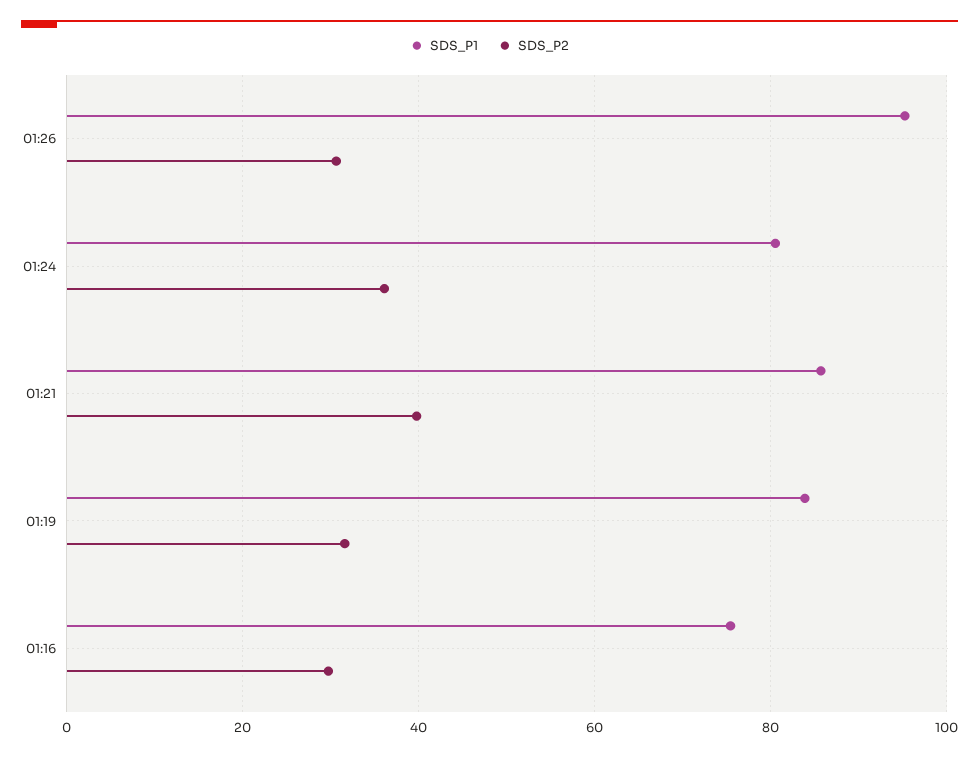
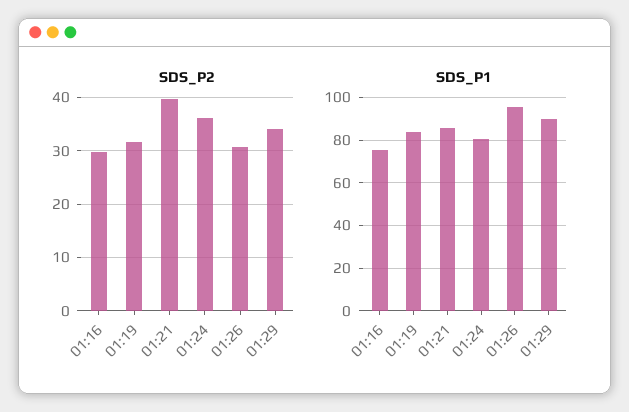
SDS_P2, 01:29: none -> 34
SDS_P1, 01:29: none -> 90

